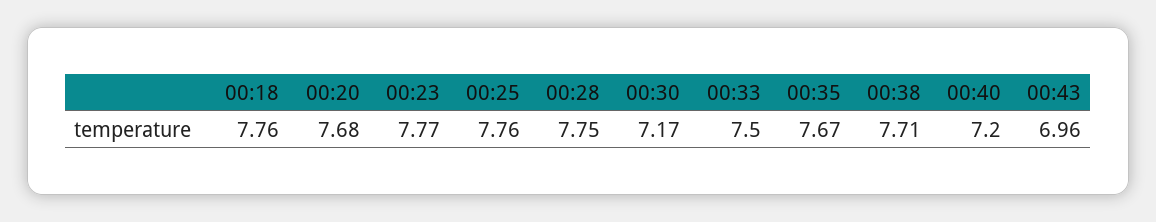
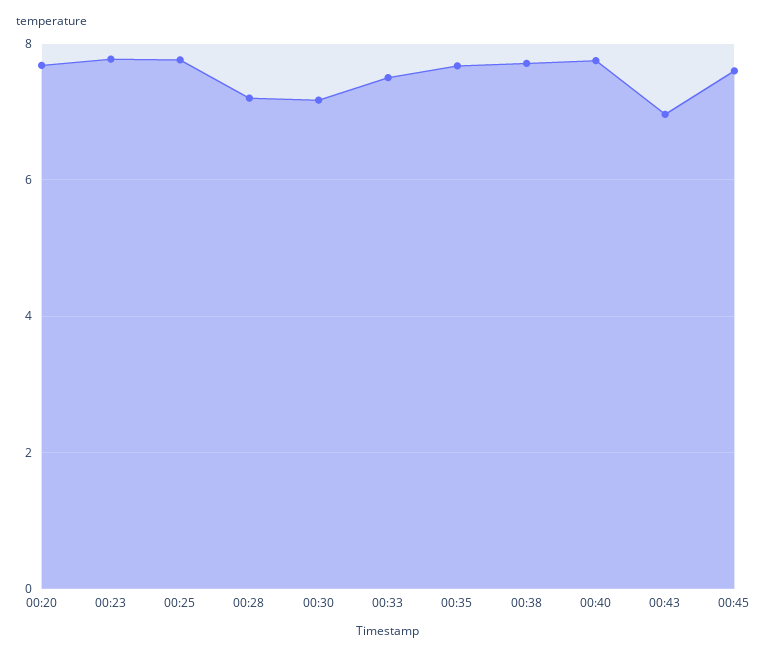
00:18: 7.76 -> none
00:28: 7.75 -> 7.2
00:40: 7.2 -> 7.8
00:45: none -> 7.6

